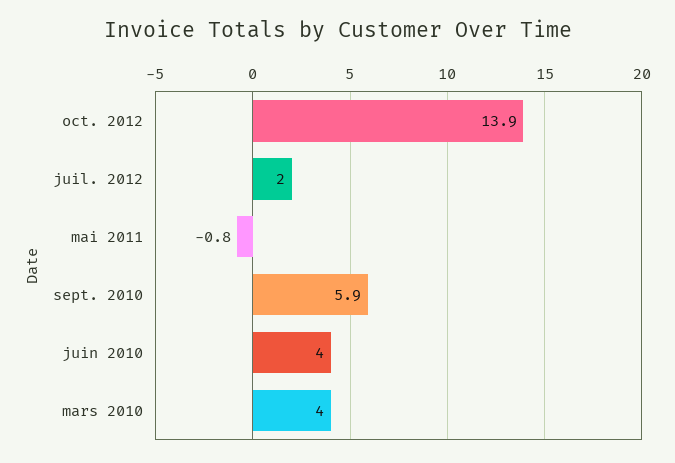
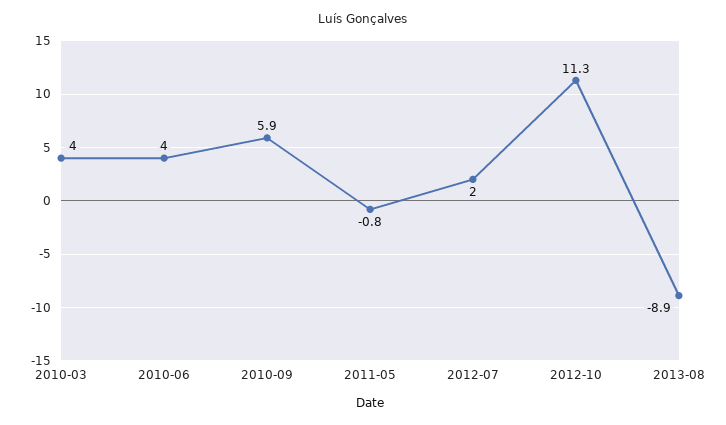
oct. 2012: 13.9 -> 11.3
2013-08: none -> -8.9

